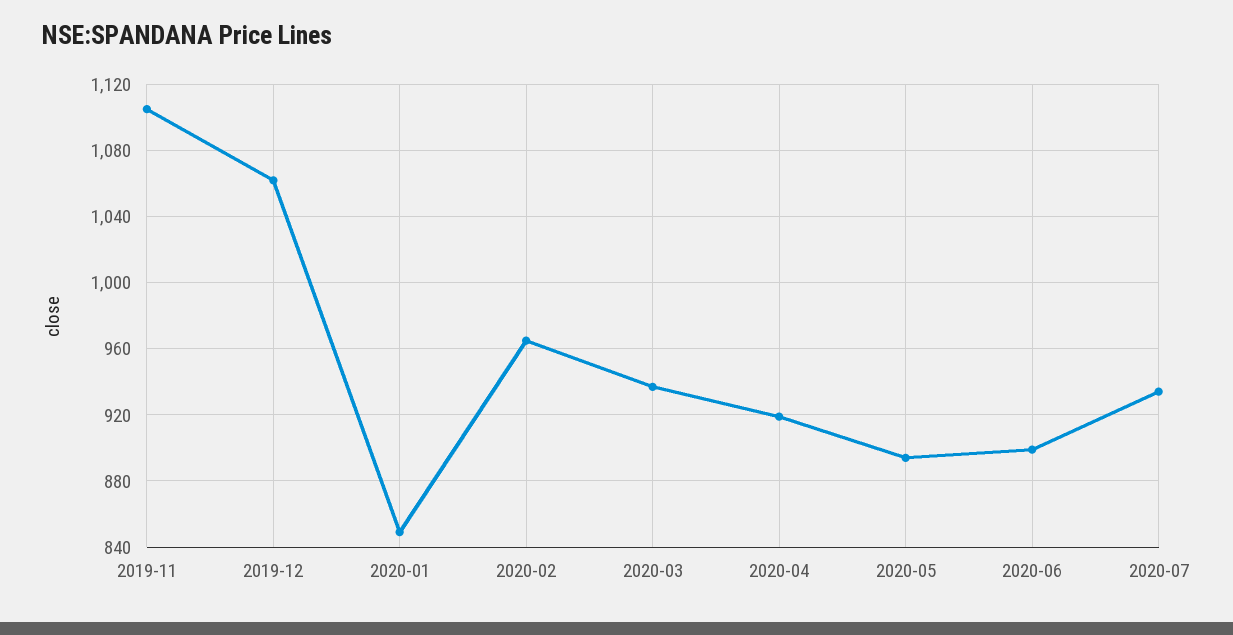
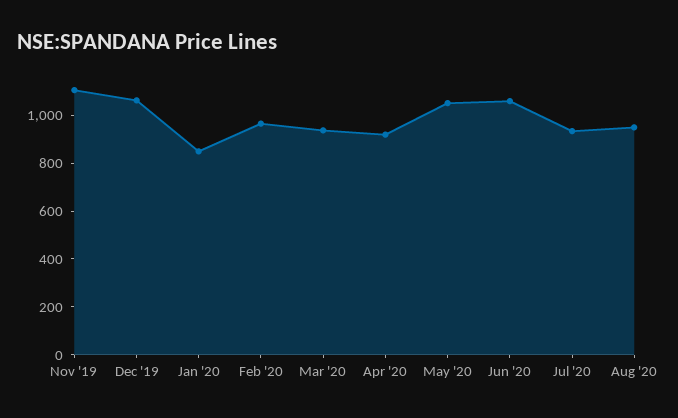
2020-05: 895 -> 1050
2020-06: 900 -> 1050
Aug '20: none -> 950

